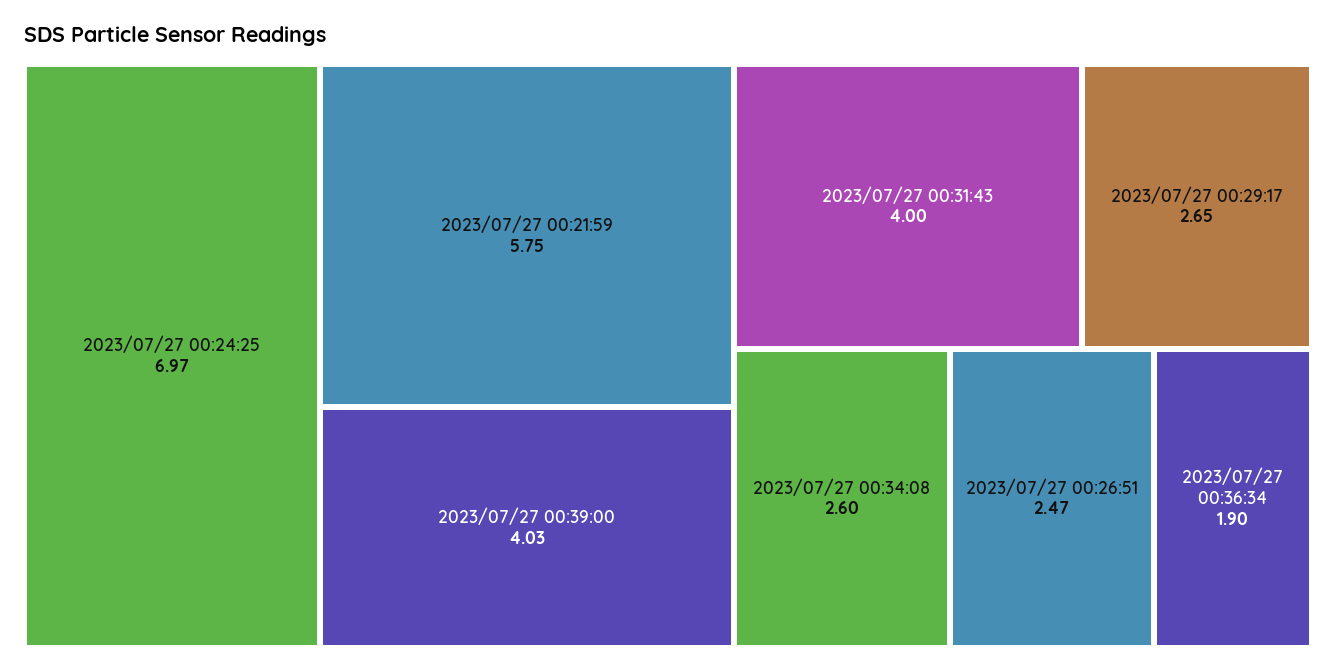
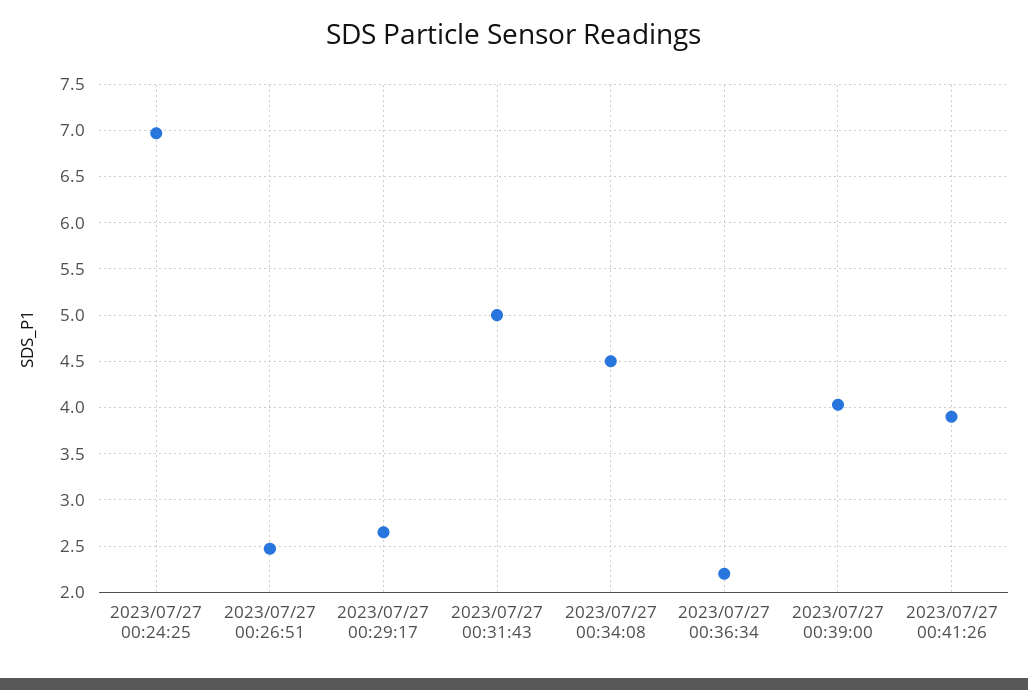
2023/07/27 00:21:59: 5.75 -> none
2023/07/27 00:31:43: 4 -> 5
2023/07/27 00:34:08: 2.6 -> 4.5
2023/07/27 00:36:34: 1.9 -> 2.2
2023/07/27 00:41:26: none -> 3.9

